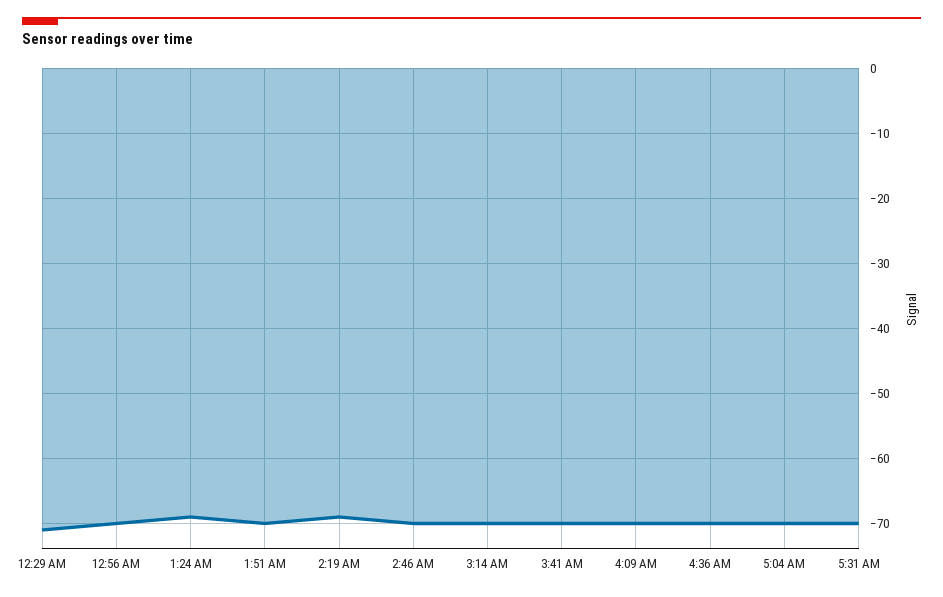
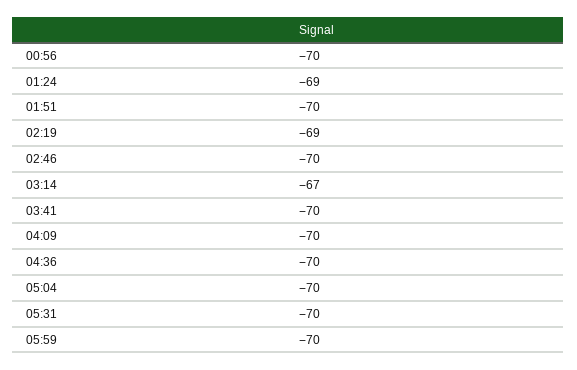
12:29 AM: -71 -> none
3:14 AM: -70 -> -67
05:59: none -> -70

